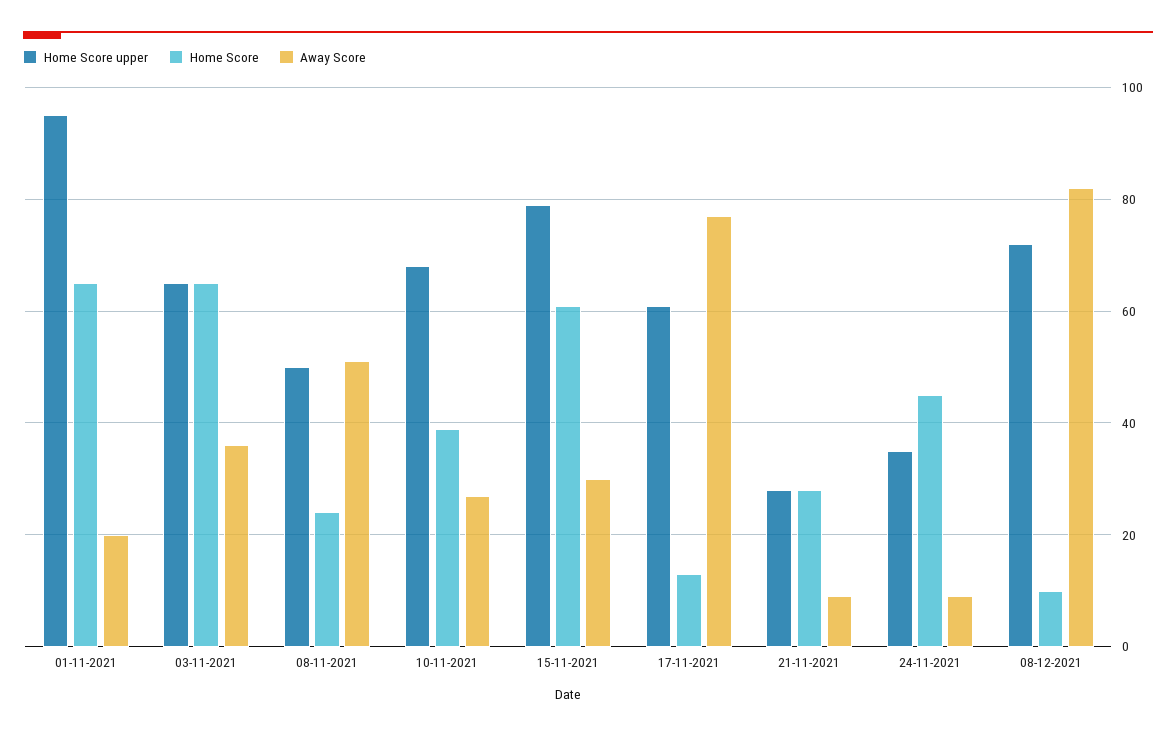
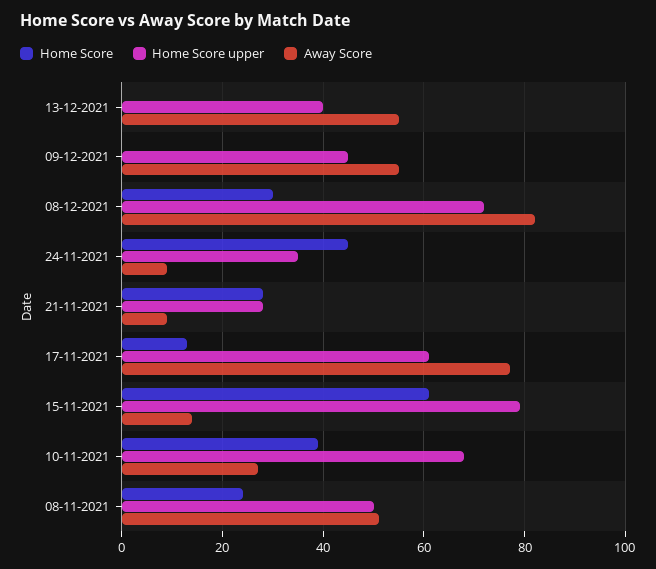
Home Score upper, 01-11-2021: 95 -> none
Home Score, 01-11-2021: 65 -> none
Away Score, 01-11-2021: 20 -> none
Home Score upper, 03-11-2021: 65 -> none
Home Score, 03-11-2021: 65 -> none
Away Score, 03-11-2021: 35 -> none
Away Score, 15-11-2021: 30 -> 15
Home Score, 08-12-2021: 10 -> 30
Home Score, 13-12-2021: none -> 0
Home Score upper, 13-12-2021: none -> 40
Away Score, 13-12-2021: none -> 55
Home Score, 09-12-2021: none -> 0
Home Score upper, 09-12-2021: none -> 45
Away Score, 09-12-2021: none -> 55

